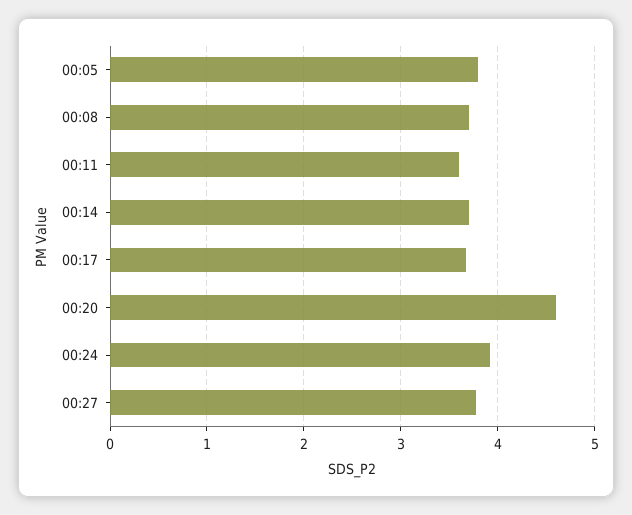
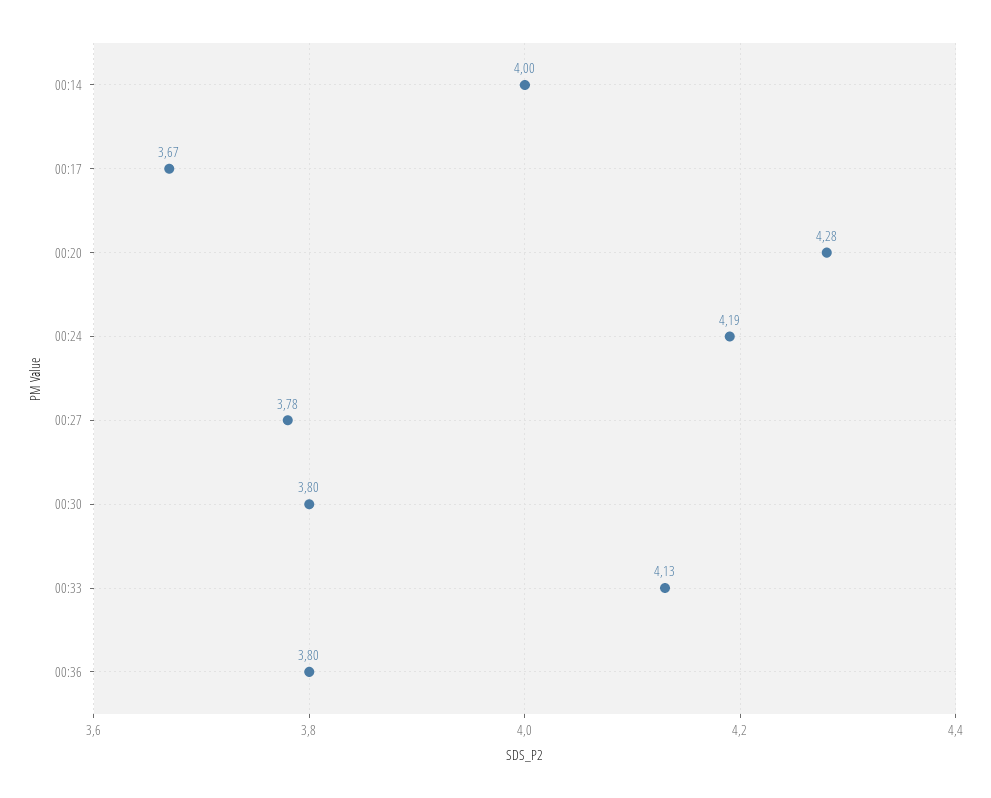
00:05: 3.8 -> none
00:08: 3.7 -> none
00:11: 3.6 -> none
00:14: 3.7 -> 4
00:20: 4.6 -> 4.28
00:24: 3.9 -> 4.19
00:30: none -> 3.8
00:33: none -> 4.13
00:36: none -> 3.8

